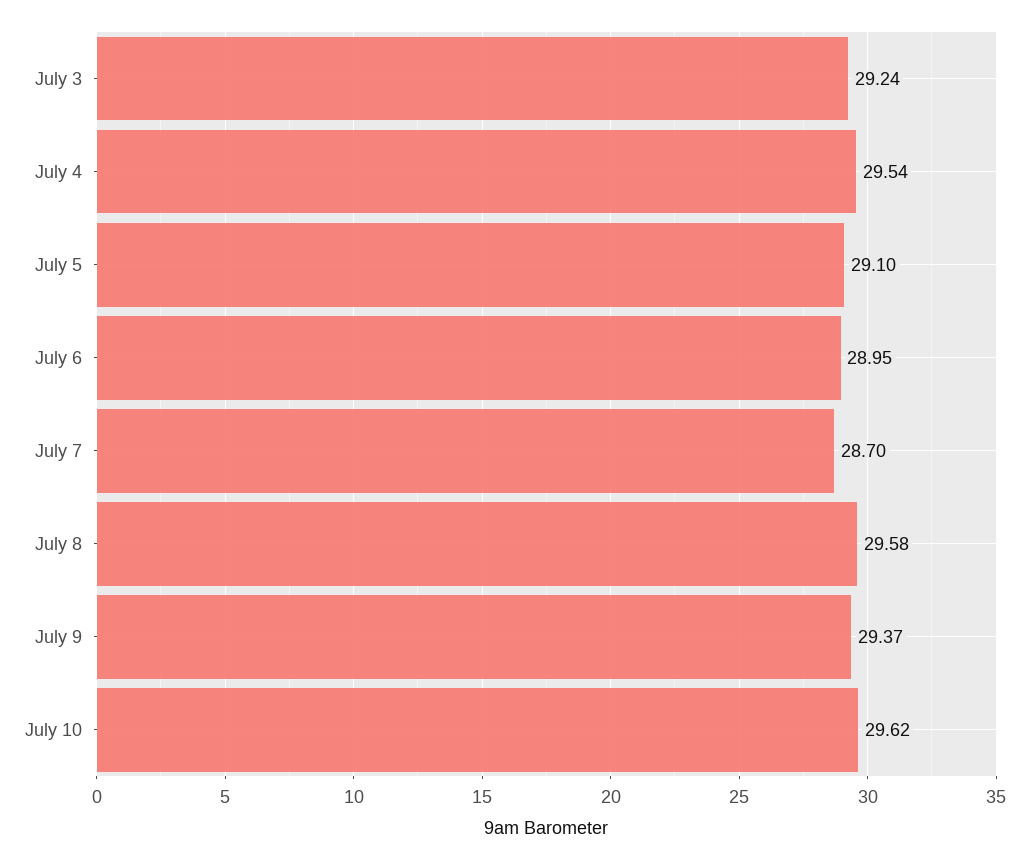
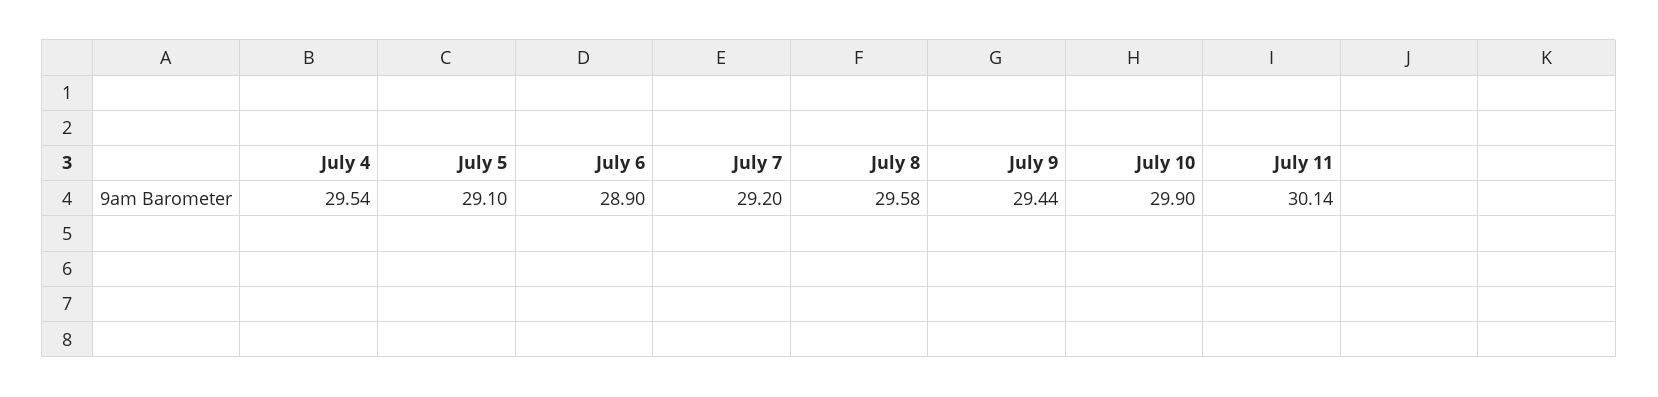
July 3: 29.24 -> none
July 6: 28.95 -> 28.9
July 7: 28.7 -> 29.2
July 9: 29.37 -> 29.44
July 10: 29.62 -> 29.9
July 11: none -> 30.14

